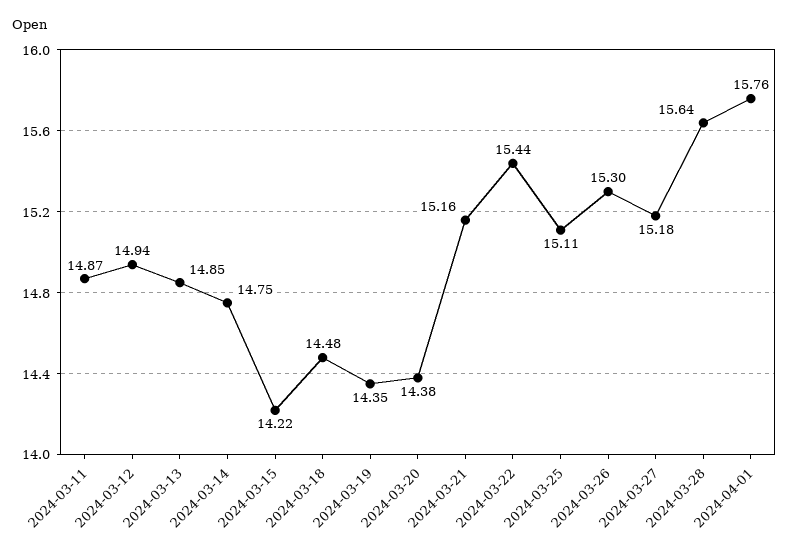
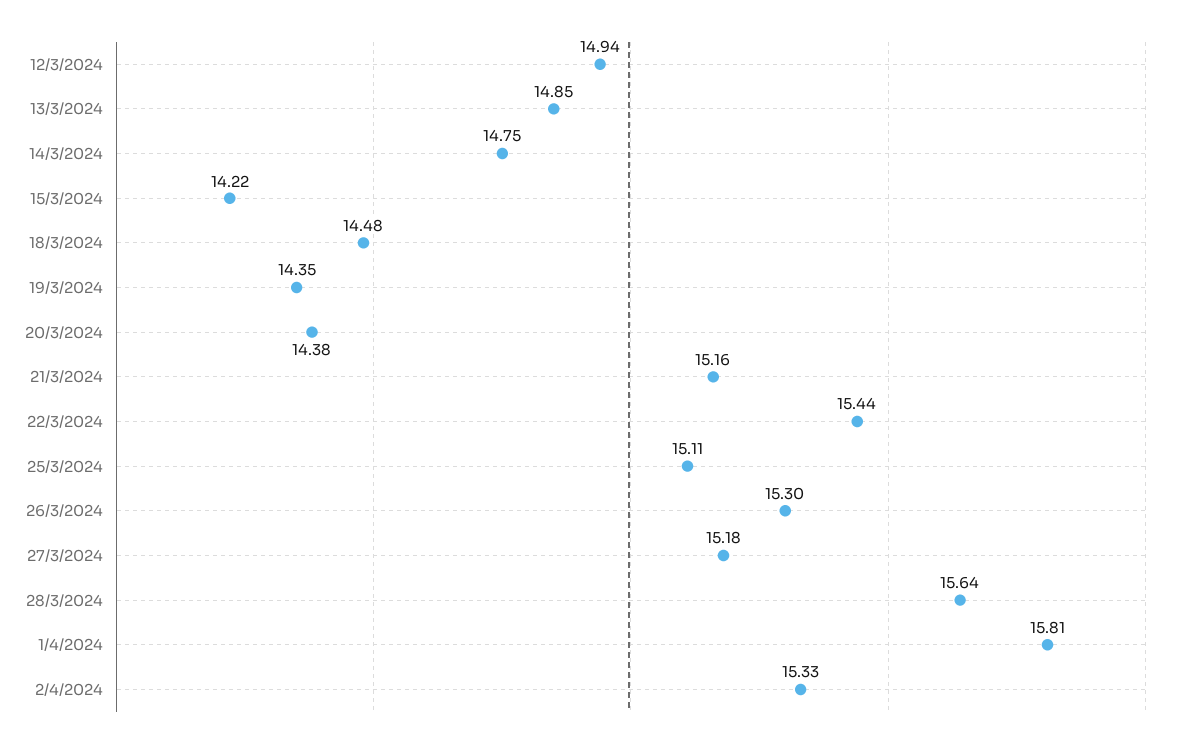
2024-03-11: 14.87 -> none
2024-04-01: 15.76 -> 15.81
2/4/2024: none -> 15.33

